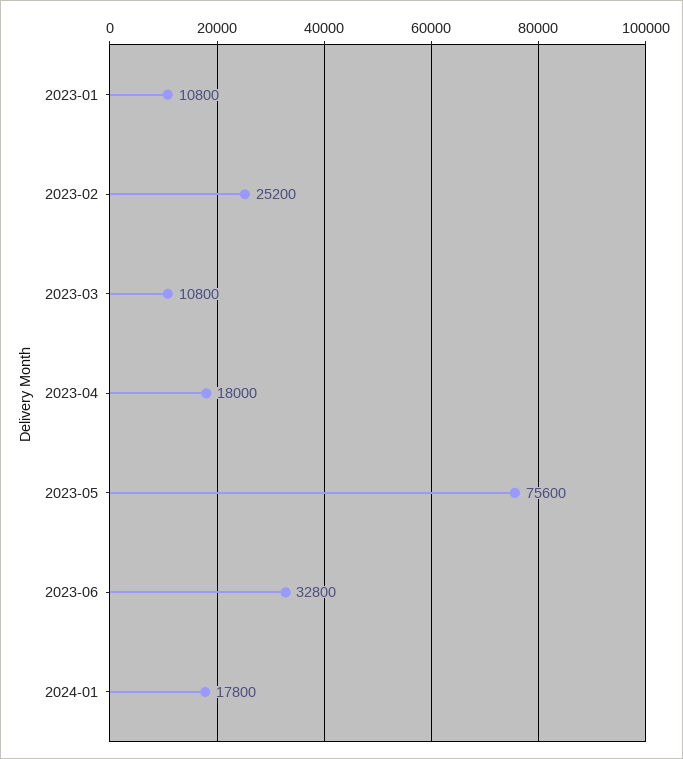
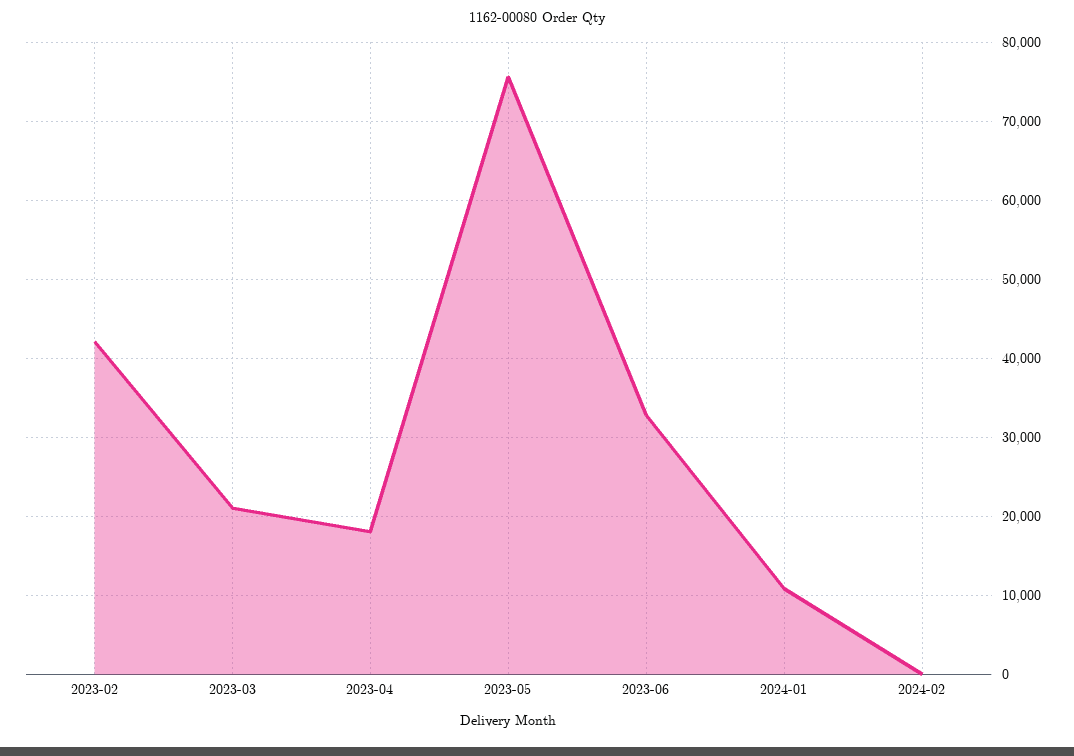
2023-01: 10800 -> none
2023-02: 25200 -> 42000
2023-03: 10800 -> 21000
2024-01: 17800 -> 11000
2024-02: none -> 0

